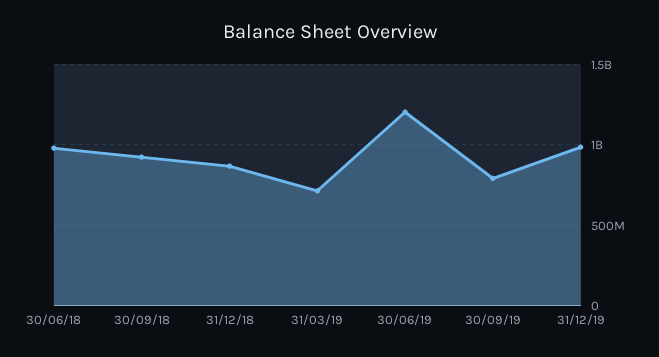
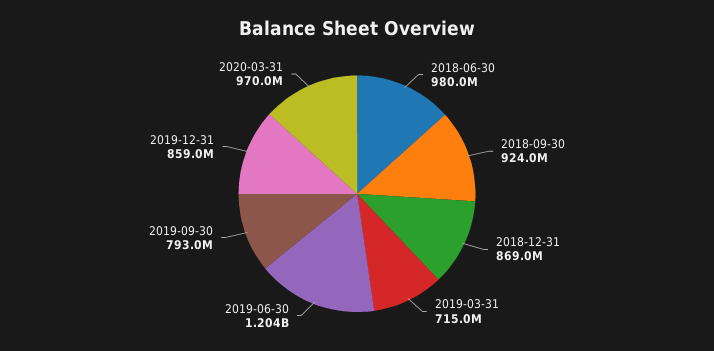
31/12/19: 1000000000 -> 859000000
2020-03-31: none -> 970000000

